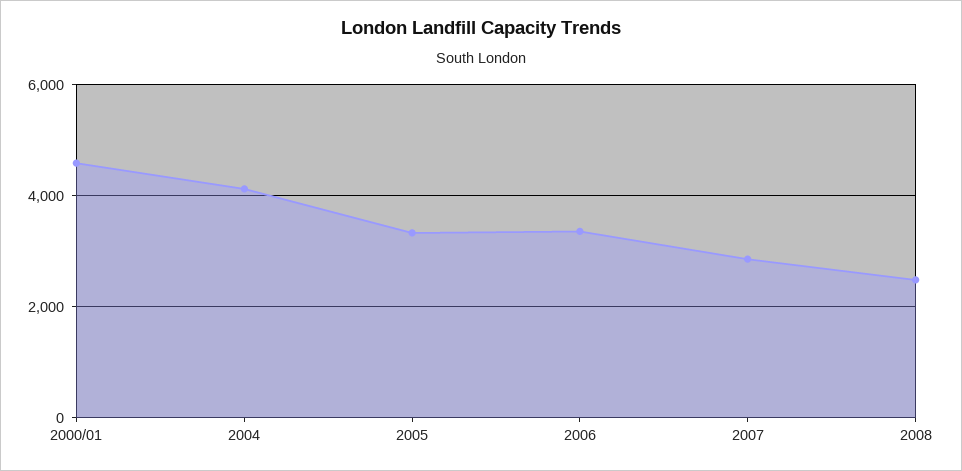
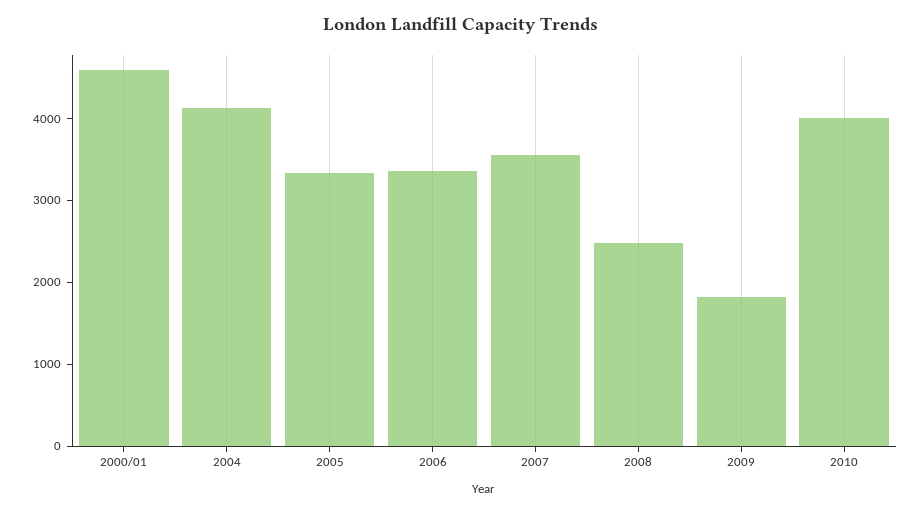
2007: 2800 -> 3600
2009: none -> 1800
2010: none -> 4000

